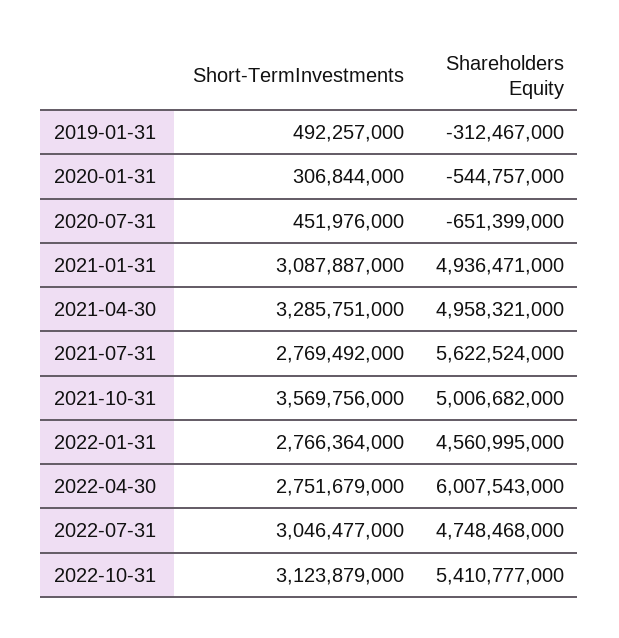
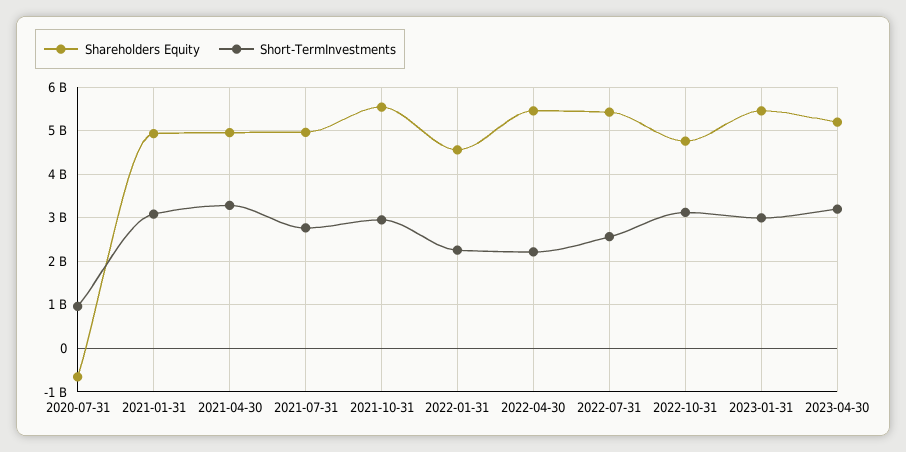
Short-TermInvestments, 2019-01-31: 492257000 -> none
Shareholders Equity, 2019-01-31: -312467000 -> none
Short-TermInvestments, 2020-01-31: 306844000 -> none
Shareholders Equity, 2020-01-31: -544757000 -> none
Short-TermInvestments, 2020-07-31: 451976000 -> 1000000000
Shareholders Equity, 2021-07-31: 5622524000 -> 5000000000
Short-TermInvestments, 2021-10-31: 3569756000 -> 3000000000
Shareholders Equity, 2021-10-31: 5006682000 -> 5600000000
Short-TermInvestments, 2022-01-31: 2766364000 -> 2200000000
Short-TermInvestments, 2022-04-30: 2751679000 -> 2200000000
Shareholders Equity, 2022-04-30: 6007543000 -> 5400000000
Short-TermInvestments, 2022-07-31: 3046477000 -> 2600000000
Shareholders Equity, 2022-07-31: 4748468000 -> 5400000000
Shareholders Equity, 2022-10-31: 5410777000 -> 4800000000
Shareholders Equity, 2023-01-31: none -> 5400000000
Short-TermInvestments, 2023-01-31: none -> 3000000000
Shareholders Equity, 2023-04-30: none -> 5200000000
Short-TermInvestments, 2023-04-30: none -> 3200000000

